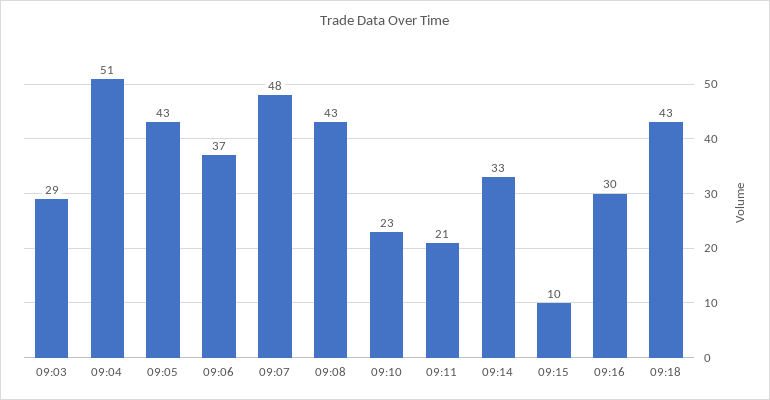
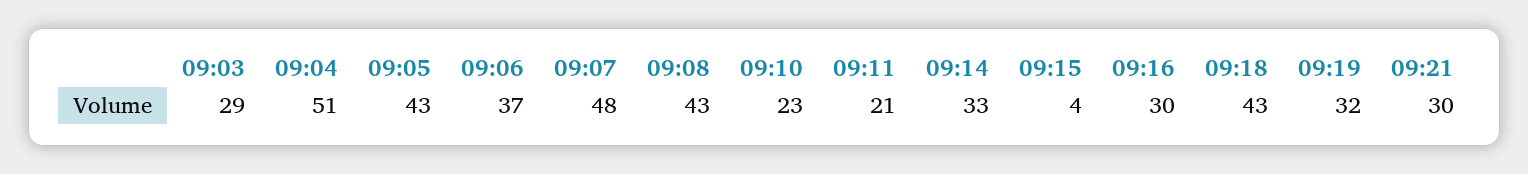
09:15: 10 -> 4
09:19: none -> 32
09:21: none -> 30

